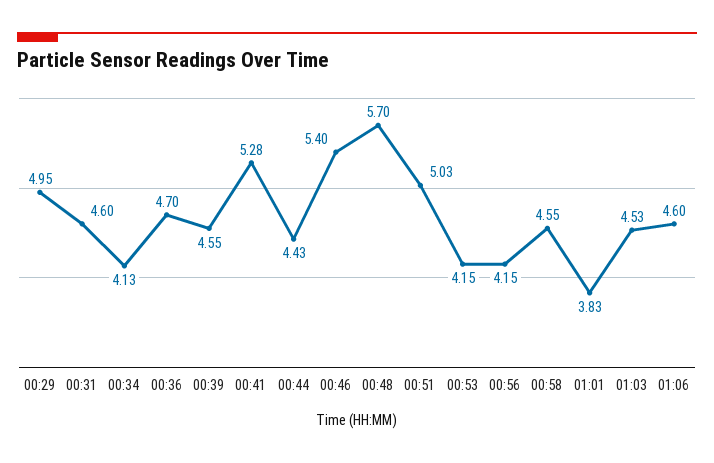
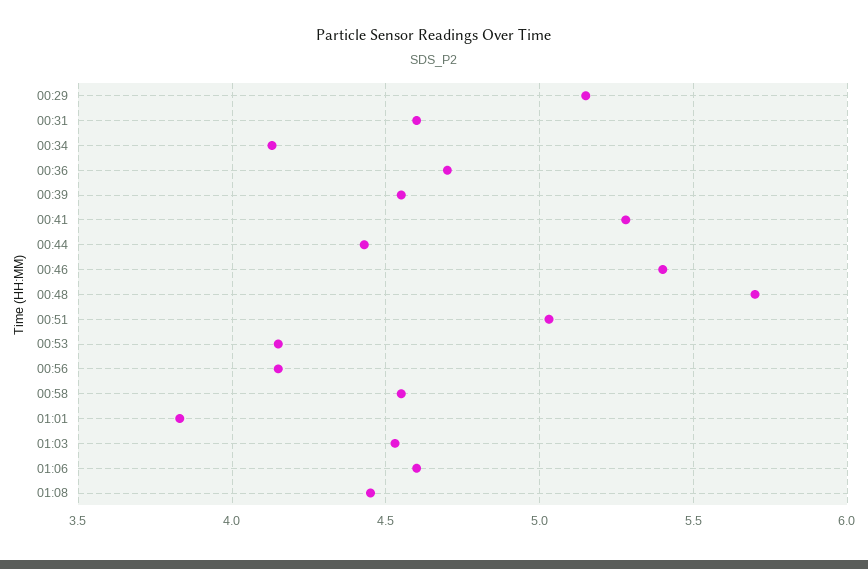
00:29: 4.95 -> 5.15
01:08: none -> 4.45

